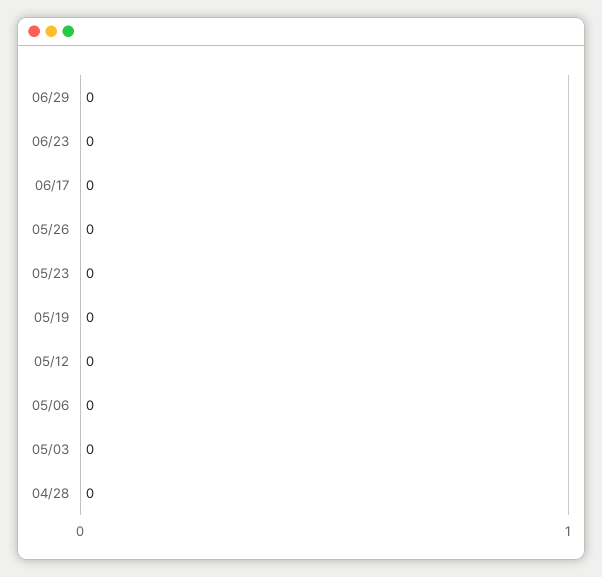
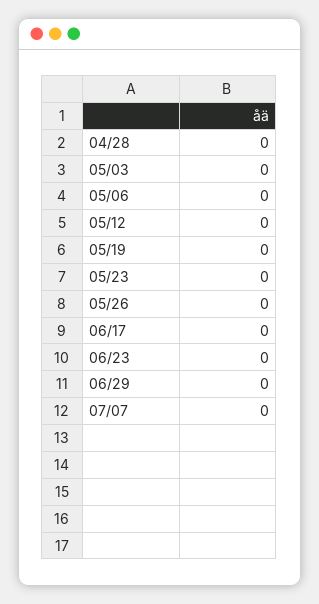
07/07: none -> 0

